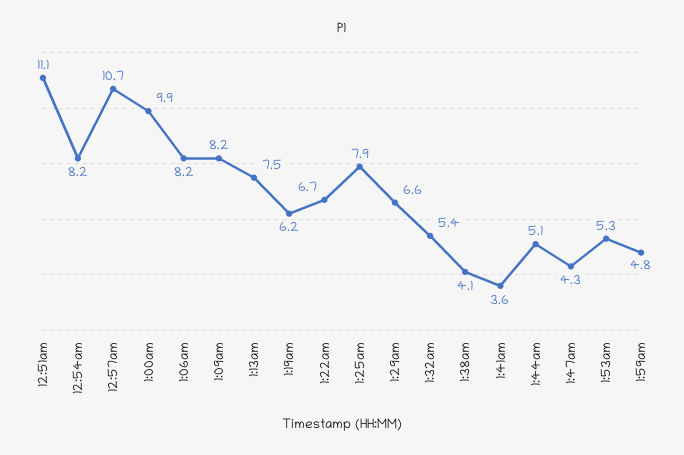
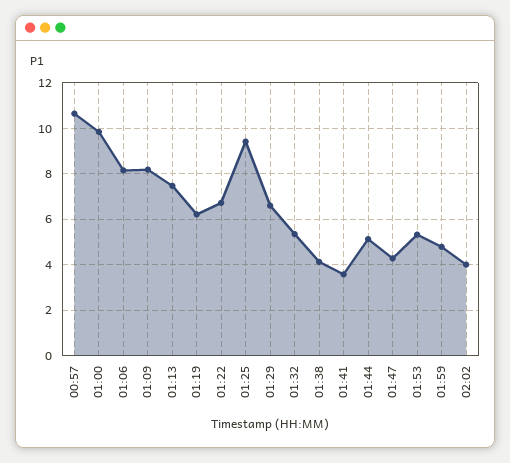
12:51am: 11.1 -> none
12:54am: 8.2 -> none
1:25am: 7.9 -> 9.5
02:02: none -> 4

